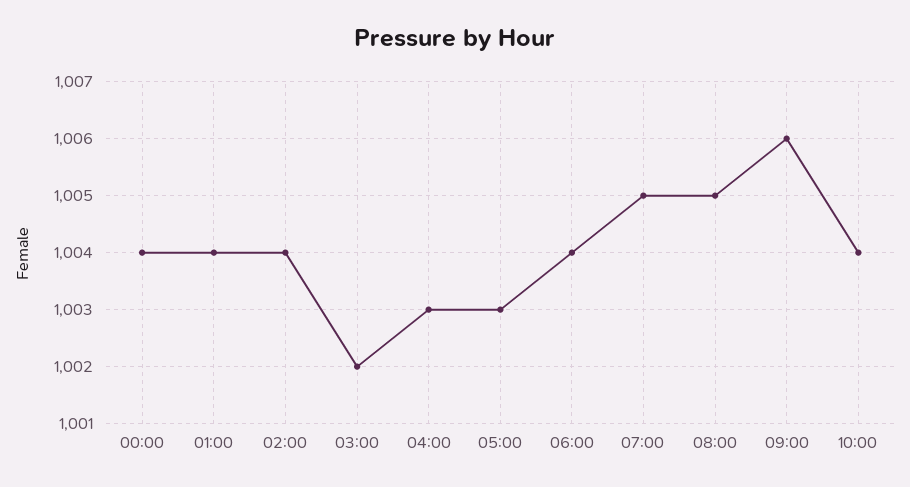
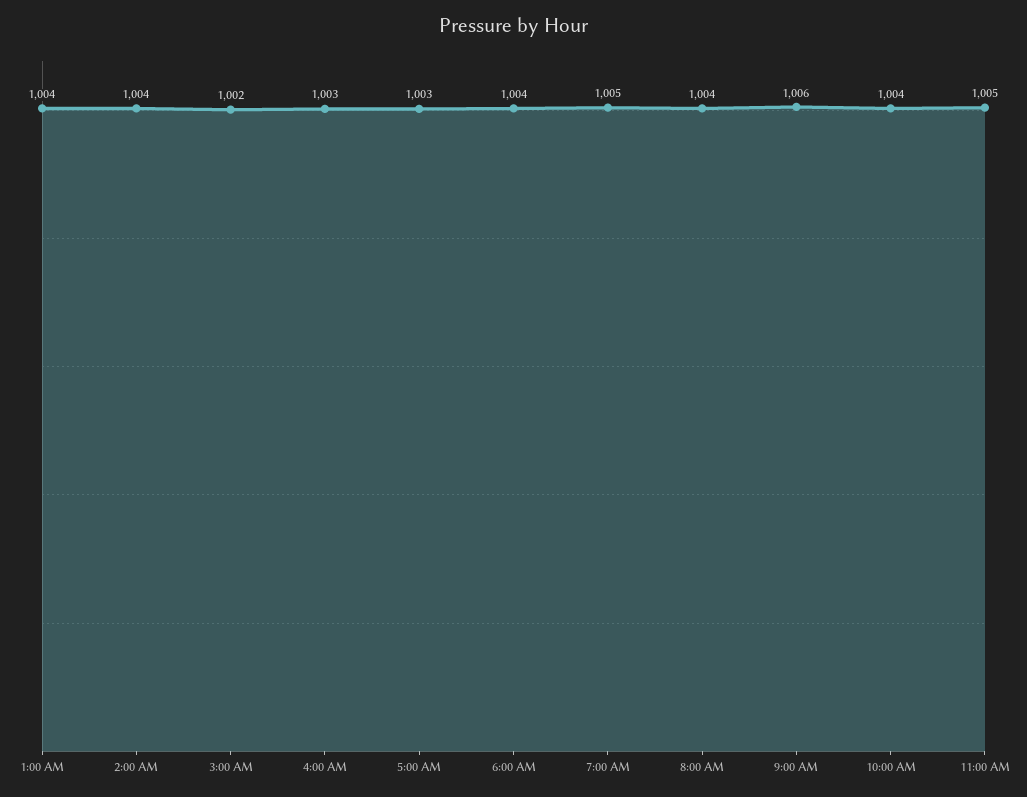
00:00: 1004 -> none
08:00: 1005 -> 1004
11:00 AM: none -> 1005

